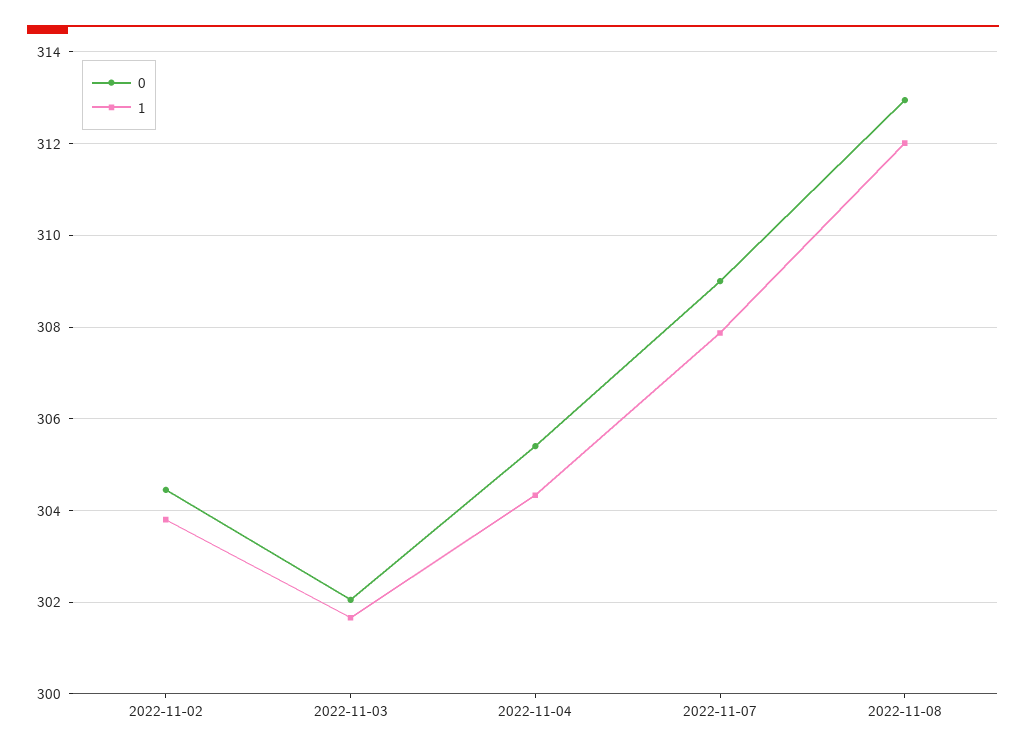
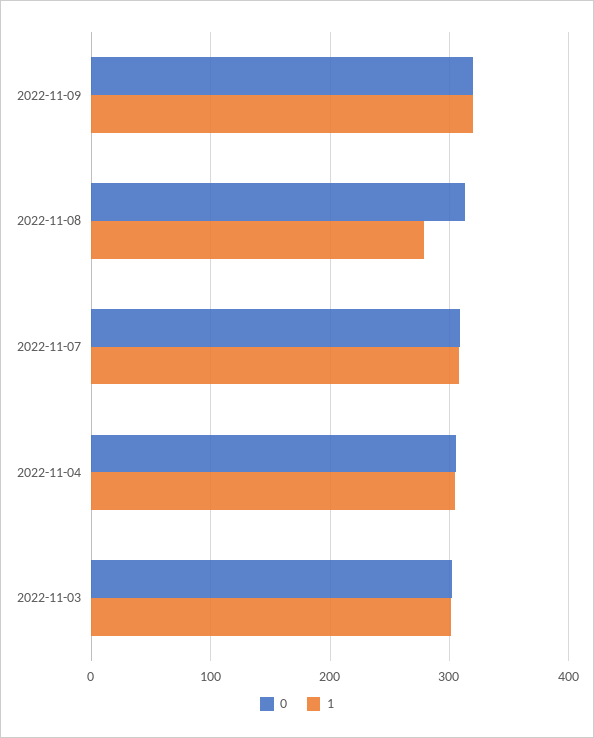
0, 2022-11-02: 304.4 -> none
1, 2022-11-02: 303.8 -> none
1, 2022-11-08: 312 -> 280
0, 2022-11-09: none -> 320
1, 2022-11-09: none -> 320

